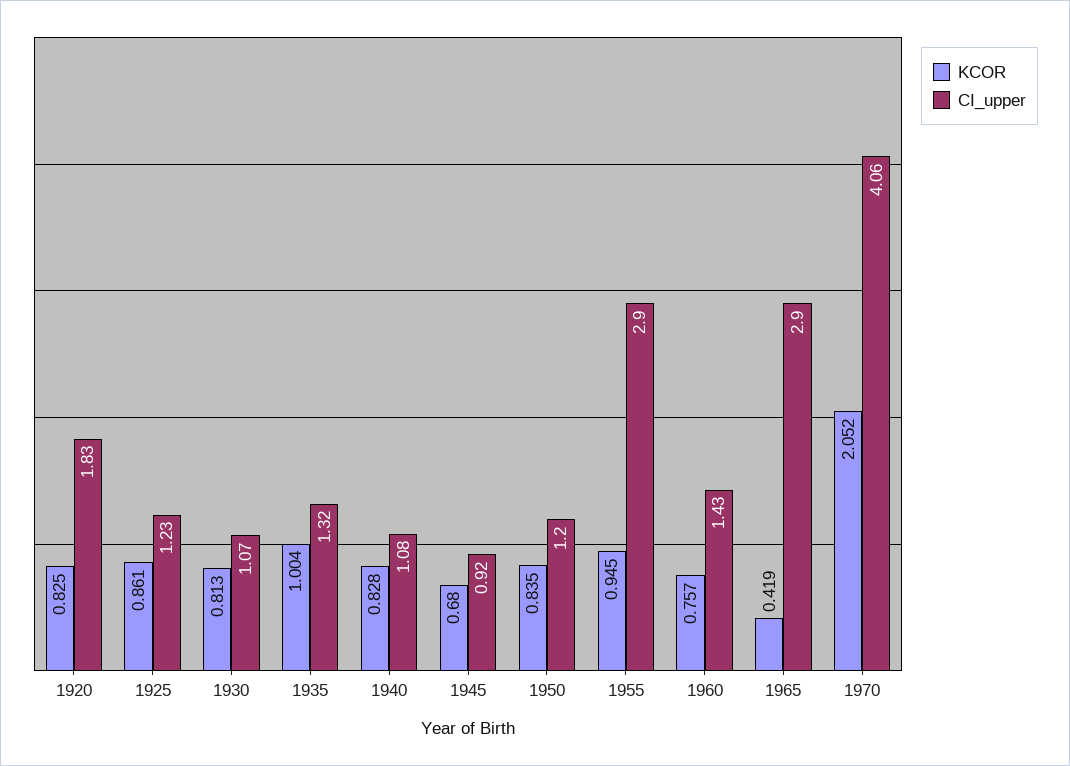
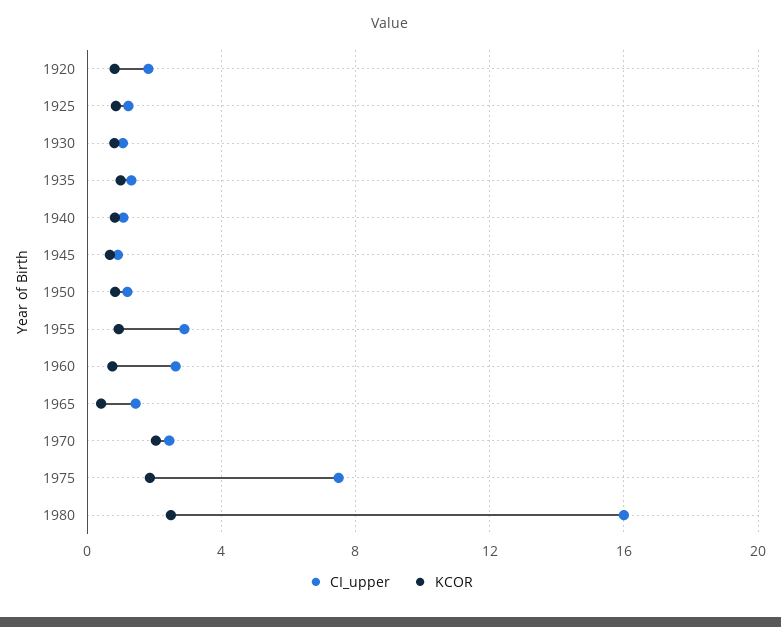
CI_upper, 1960: 1.43 -> 2.5
CI_upper, 1965: 2.9 -> 1.5
CI_upper, 1970: 4.06 -> 2.5
CI_upper, 1975: none -> 7.5
KCOR, 1975: none -> 2
CI_upper, 1980: none -> 16
KCOR, 1980: none -> 2.5

